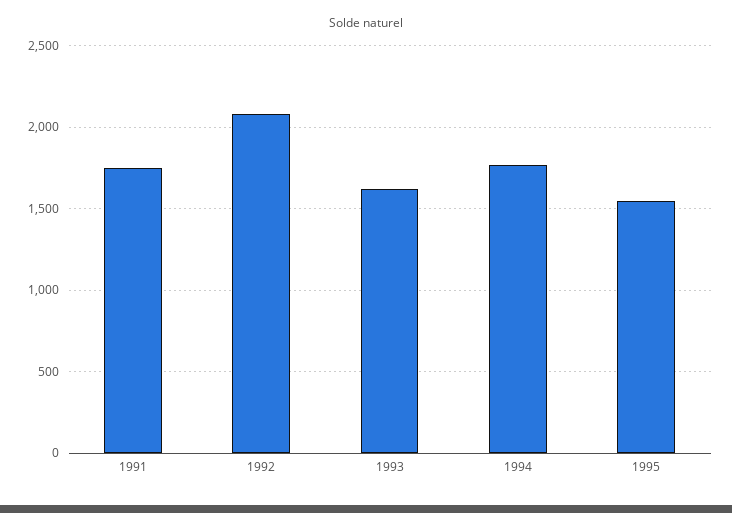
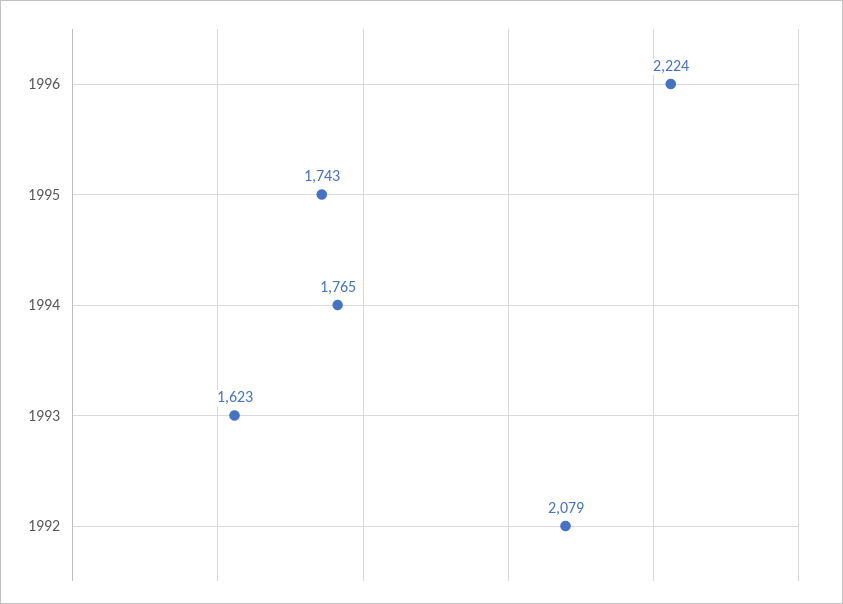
1991: 1750 -> none
1995: 1550 -> 1743
1996: none -> 2224

